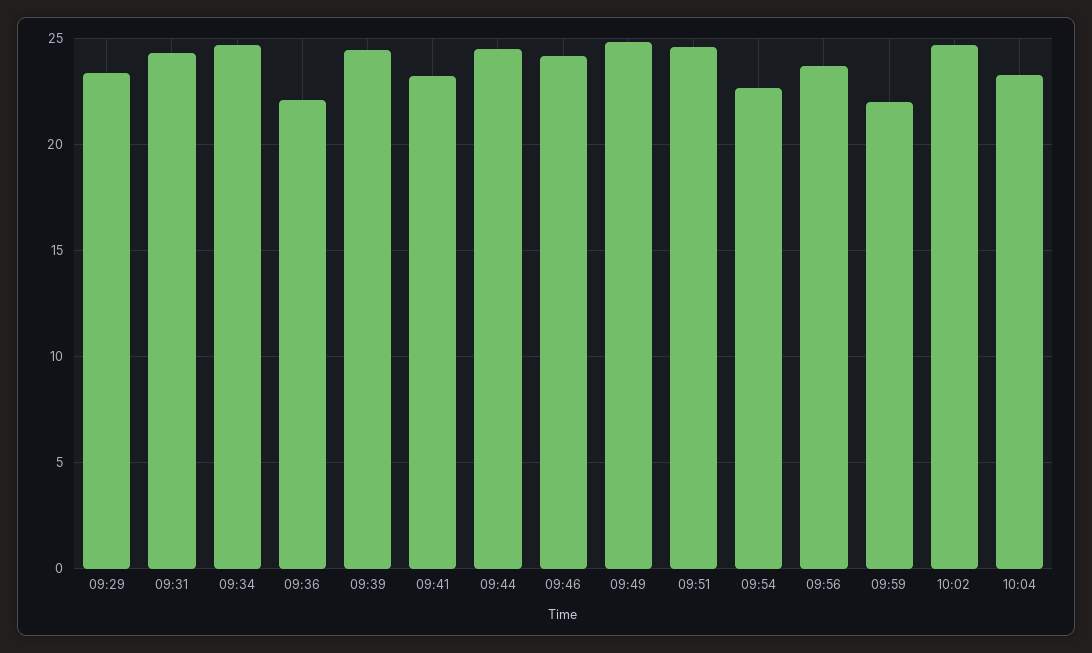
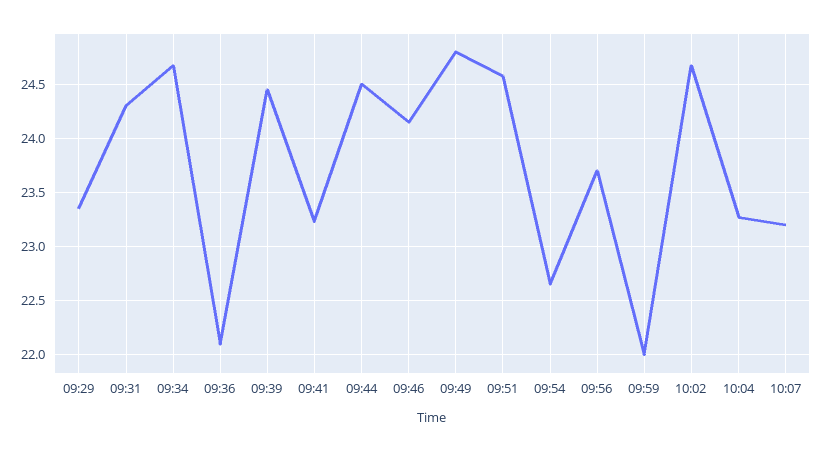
10:07: none -> 23.2

